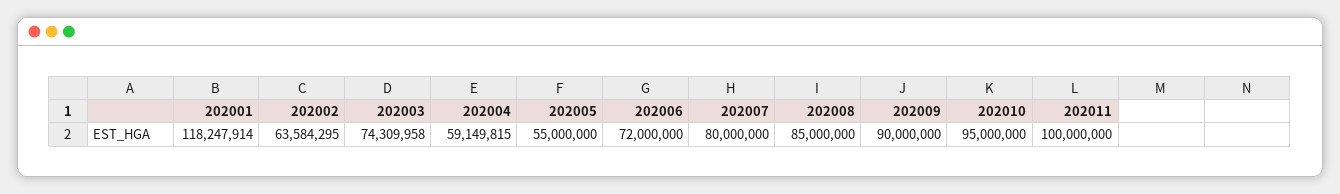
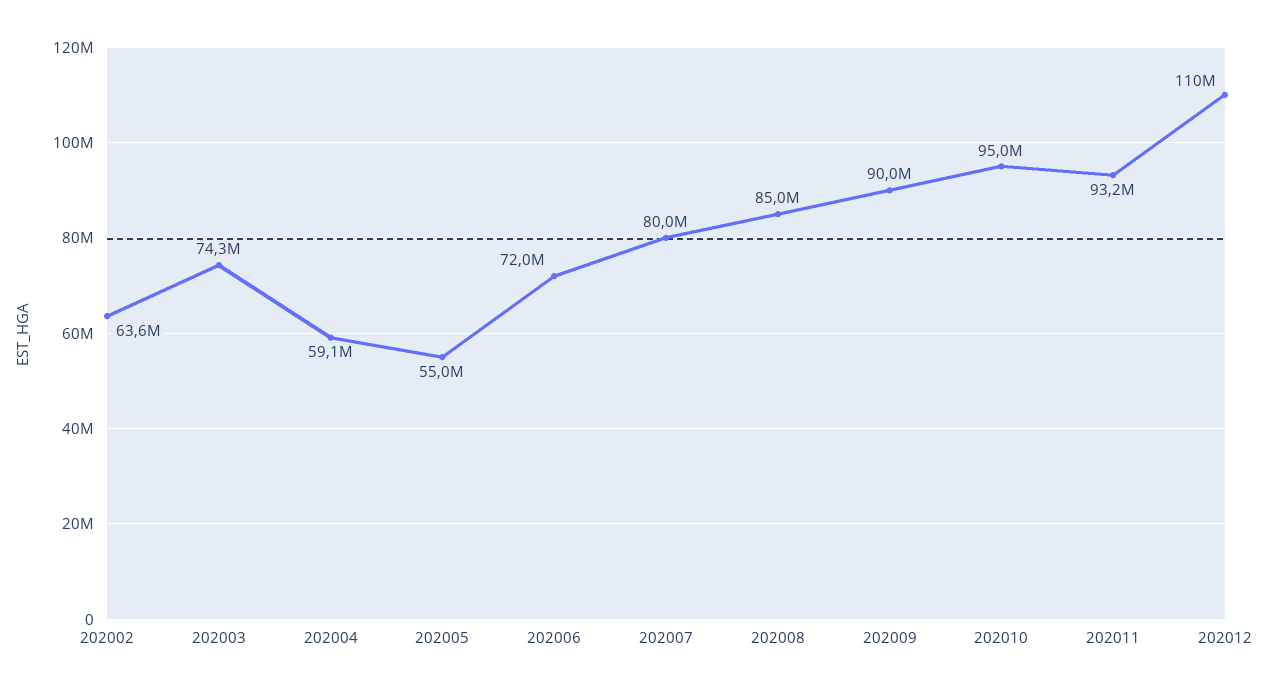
202001: 118247914 -> none
202011: 100000000 -> 93200000
202012: none -> 110000000

